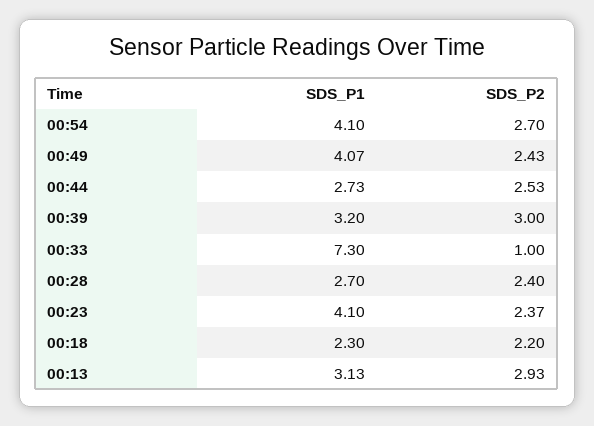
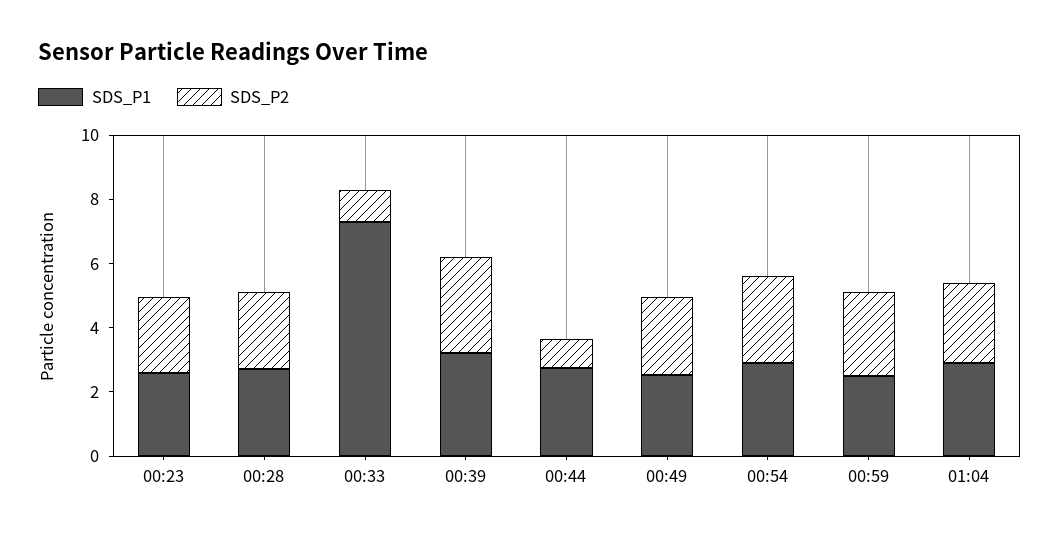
SDS_P1, 00:54: 4.1 -> 3
SDS_P1, 00:49: 4.07 -> 2.5
SDS_P2, 00:44: 2.53 -> 1
SDS_P1, 00:23: 4.1 -> 2.5
SDS_P1, 00:18: 2.3 -> none
SDS_P2, 00:18: 2.2 -> none
SDS_P1, 00:13: 3.13 -> none
SDS_P2, 00:13: 2.93 -> none
SDS_P1, 00:59: none -> 2.5
SDS_P2, 00:59: none -> 2.5
SDS_P1, 01:04: none -> 3
SDS_P2, 01:04: none -> 2.5

